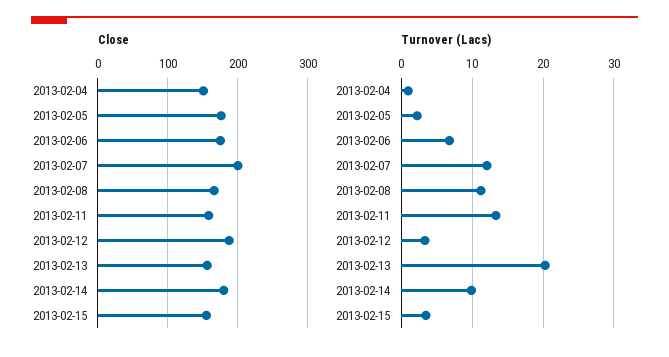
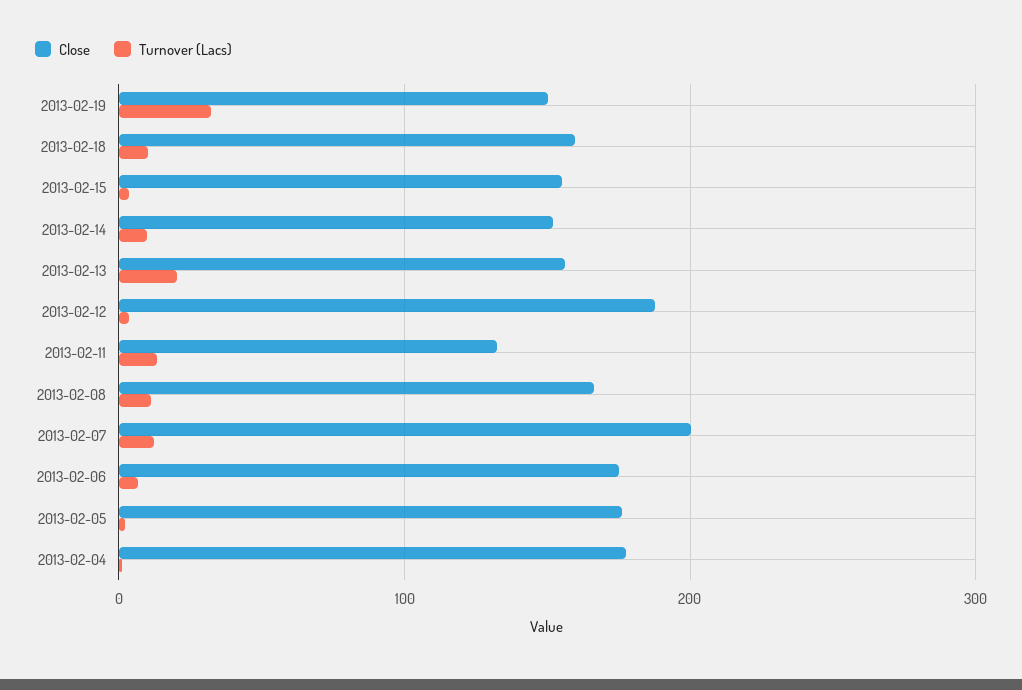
Close, 2013-02-04: 150 -> 180
Close, 2013-02-11: 160 -> 130
Close, 2013-02-14: 180 -> 150
Close, 2013-02-19: none -> 150
Turnover (Lacs), 2013-02-19: none -> 30
Close, 2013-02-18: none -> 160
Turnover (Lacs), 2013-02-18: none -> 10

